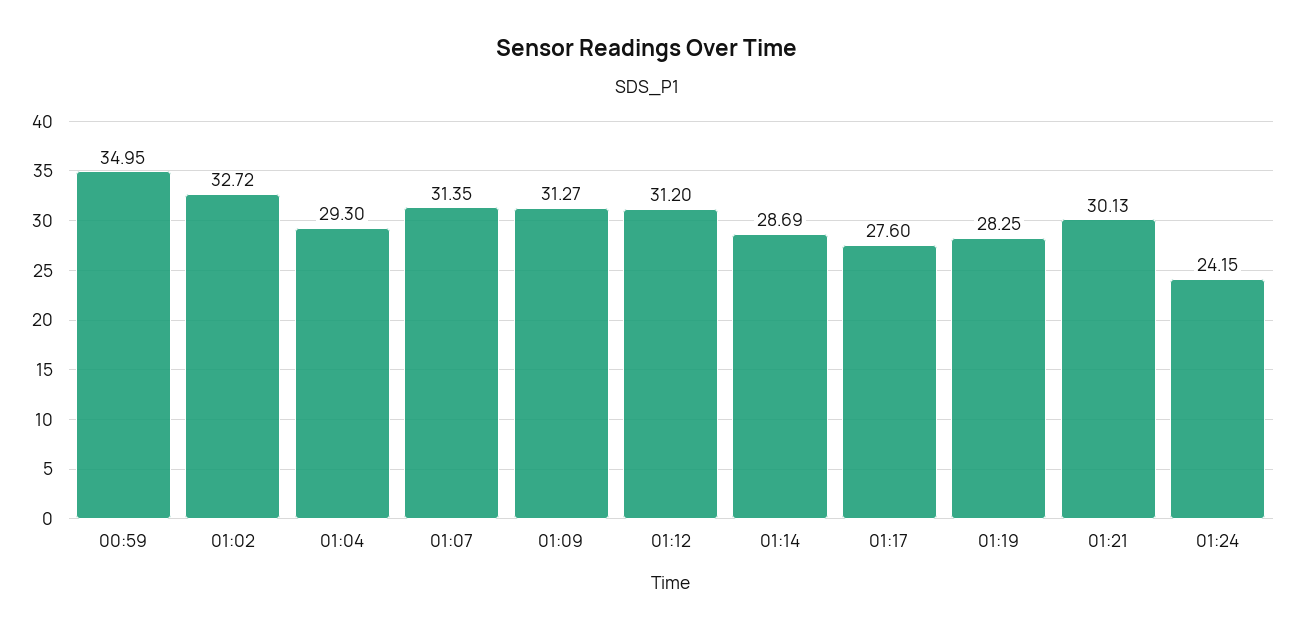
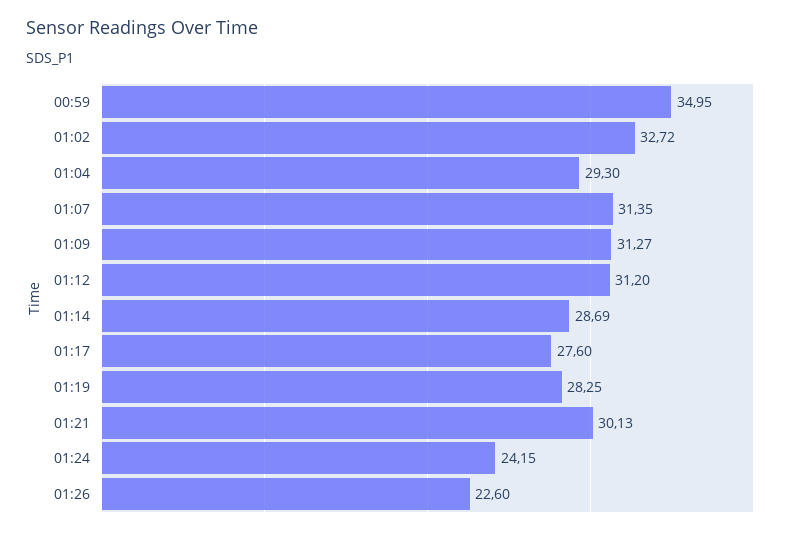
01:26: none -> 22.6

